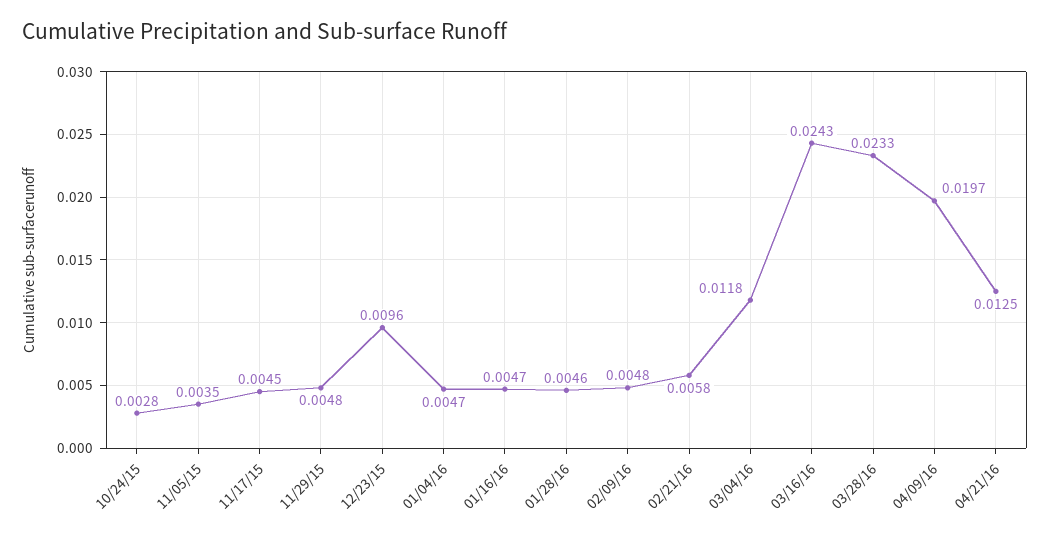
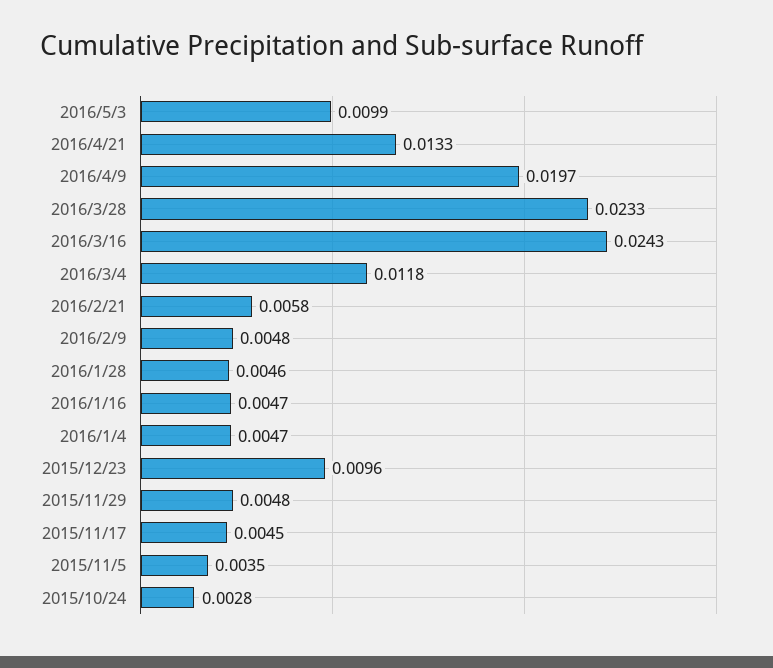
04/21/16: 0.0125 -> 0.0133
2016/5/3: none -> 0.0099

